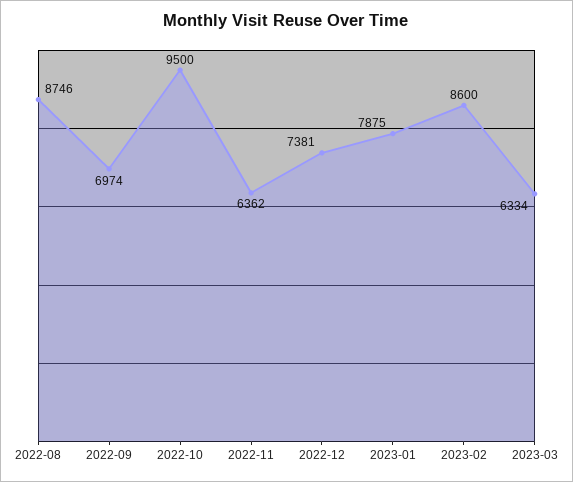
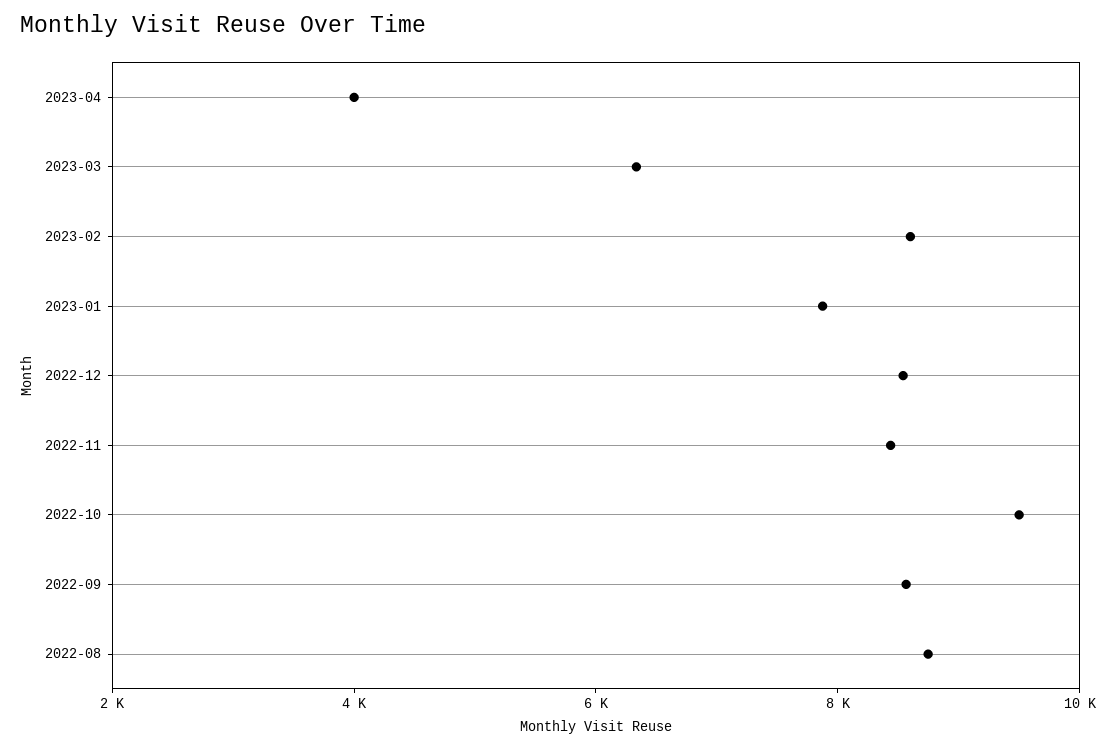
2022-09: 6974 -> 8500
2022-11: 6362 -> 8500
2022-12: 7381 -> 8500
2023-04: none -> 4000

